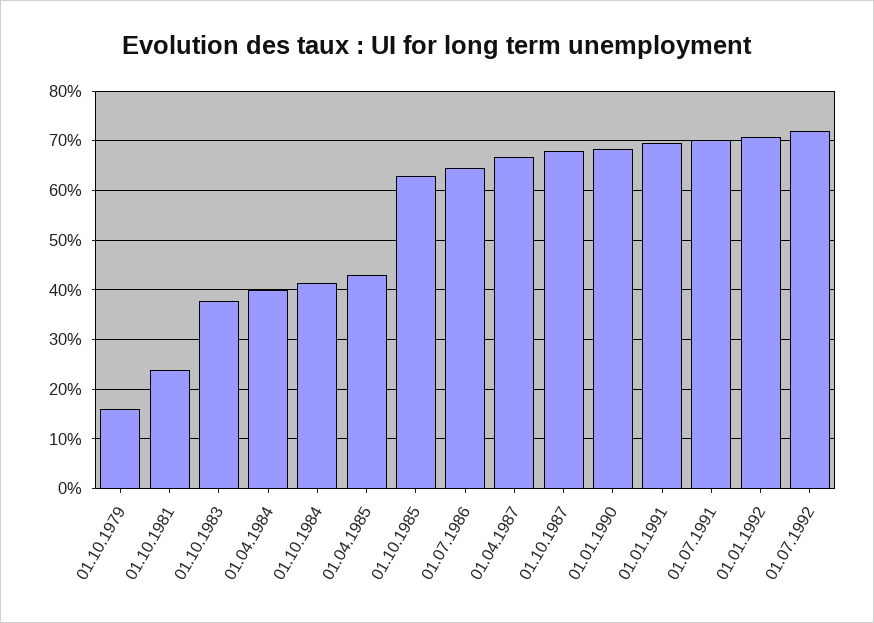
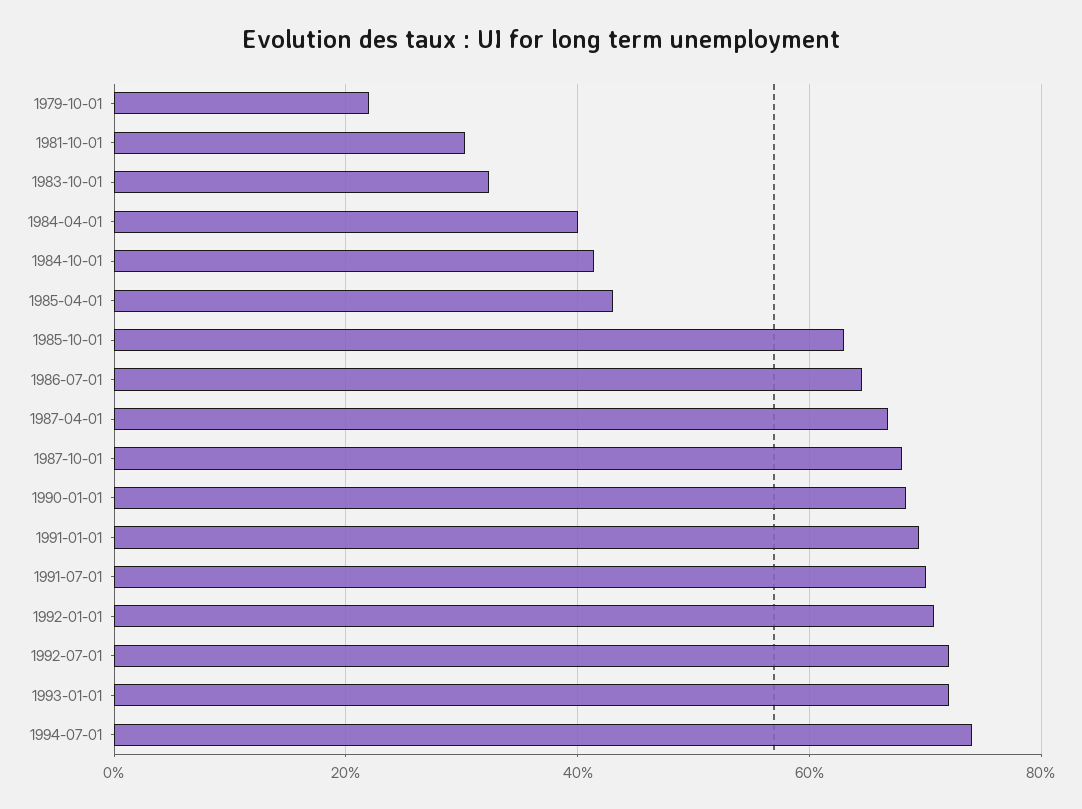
01.10.1979: 16 -> 22
01.10.1981: 24 -> 30
01.10.1983: 38 -> 32
1993-01-01: none -> 72
1994-07-01: none -> 74

